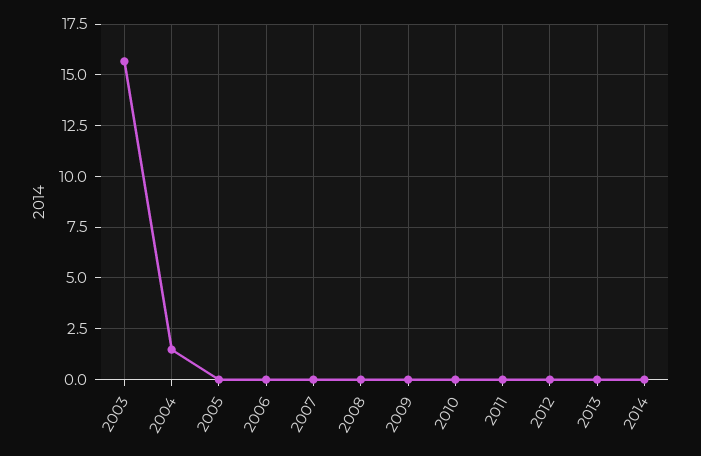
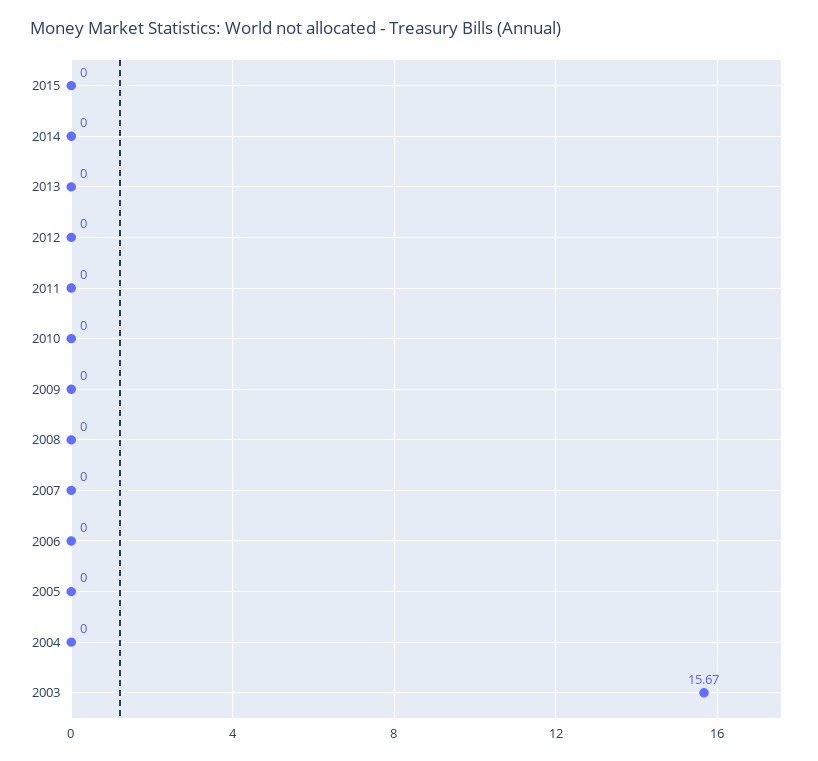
2004: 1.5 -> 0
2015: none -> 0

